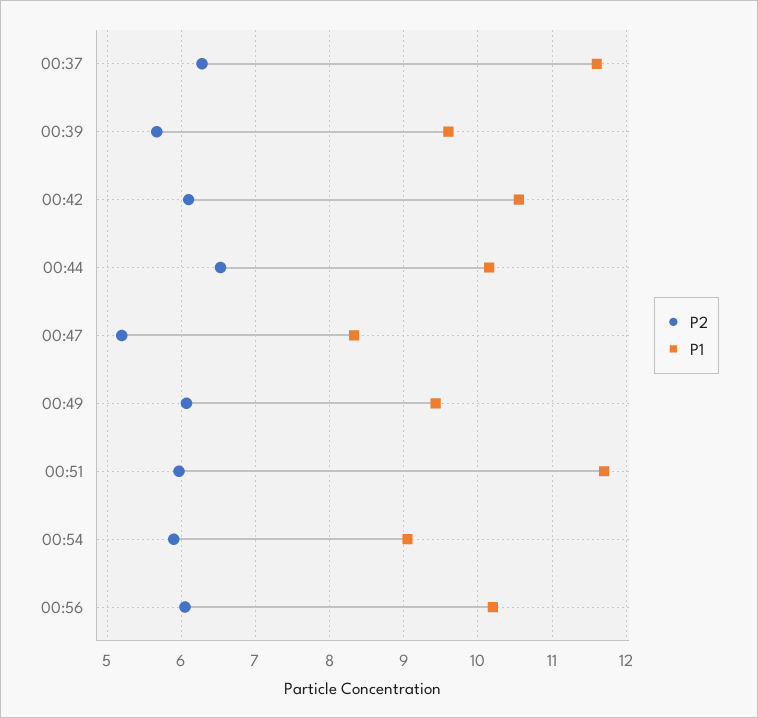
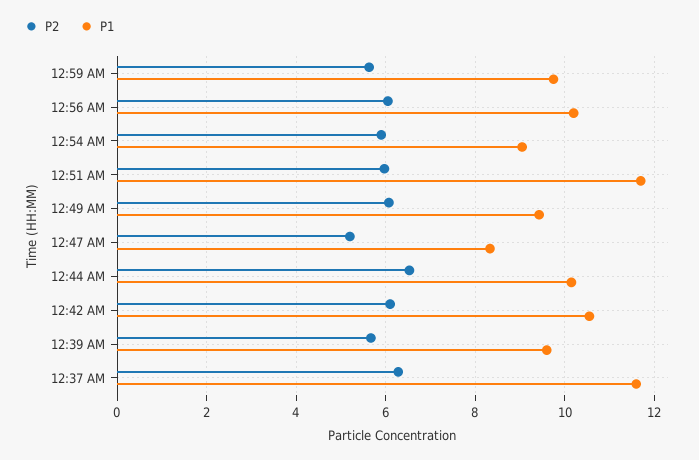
P2, 12:59 AM: none -> 5.6
P1, 12:59 AM: none -> 9.8

